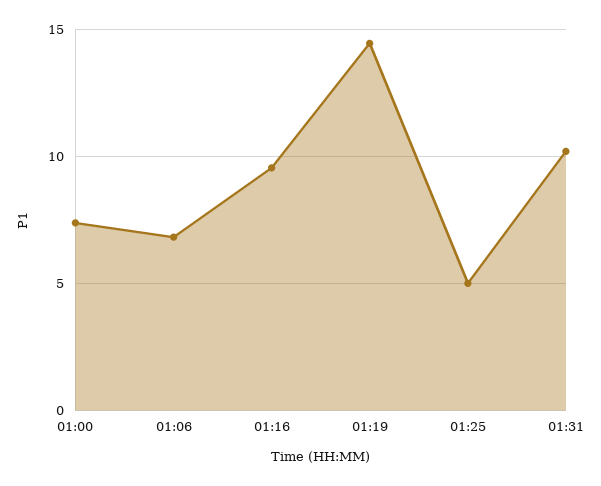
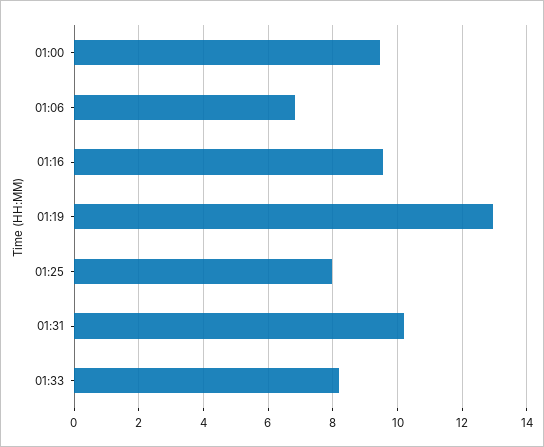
01:00: 7.5 -> 9.4
01:19: 14.5 -> 13
01:25: 5 -> 8
01:33: none -> 8.2

